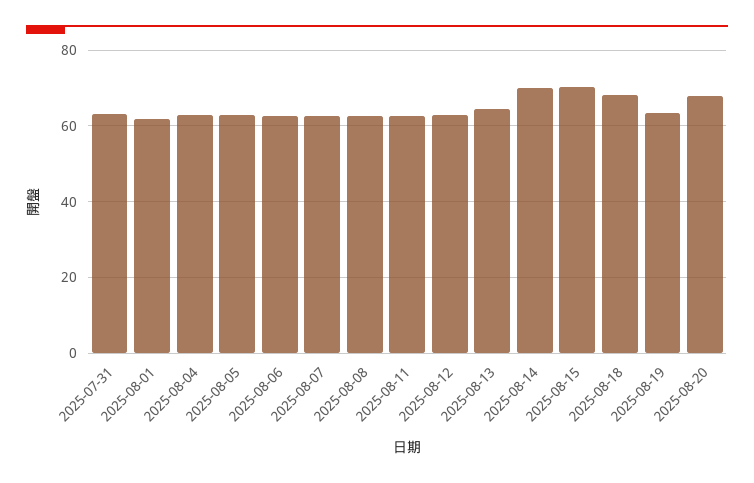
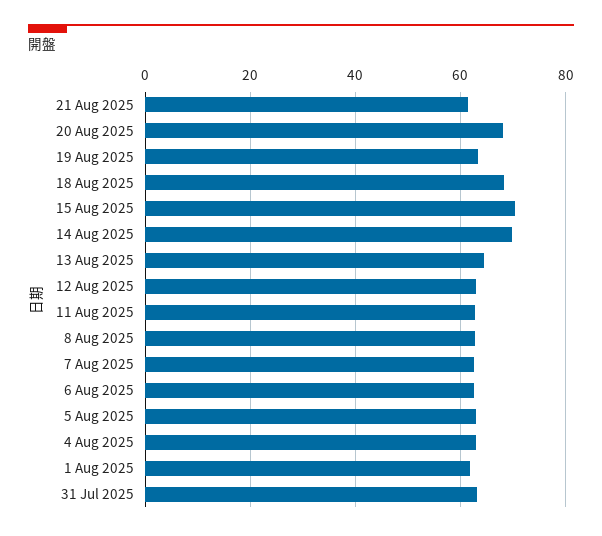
21 Aug 2025: none -> 62

